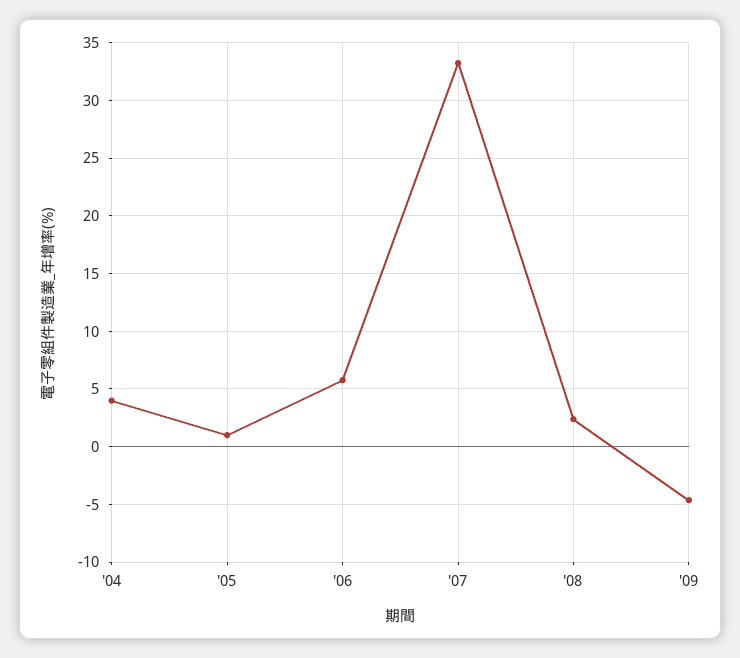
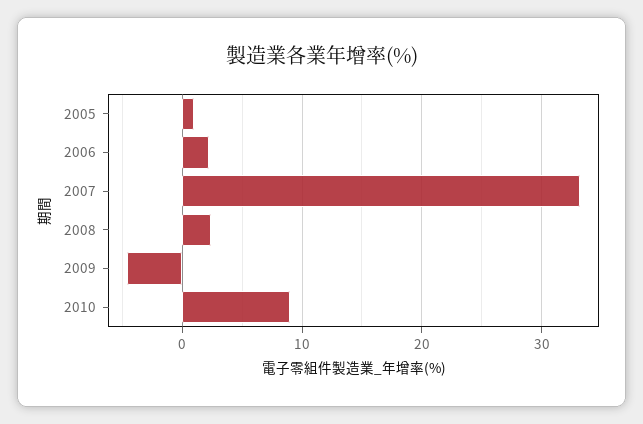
'04: 4 -> none
'06: 6 -> 2
2010: none -> 9

